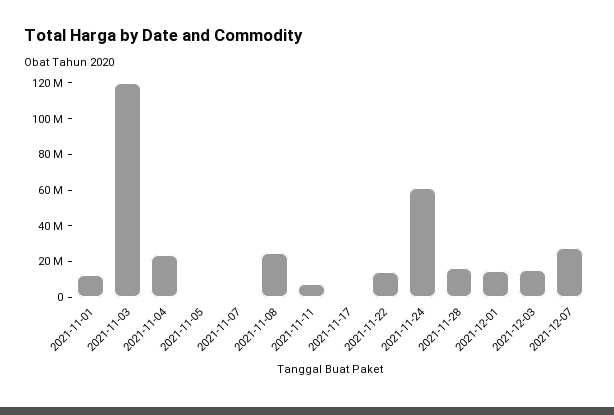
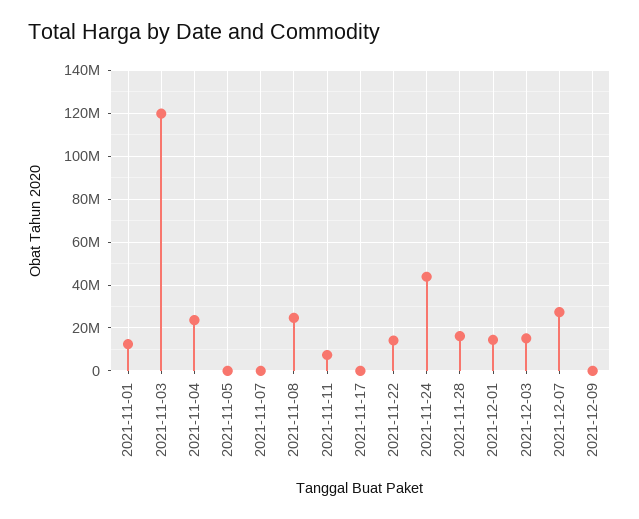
2021-11-24: 60000000 -> 45000000
2021-12-09: none -> 0

